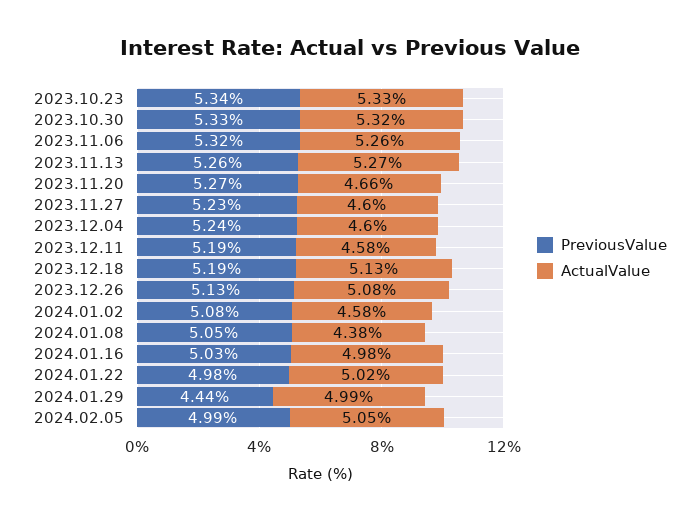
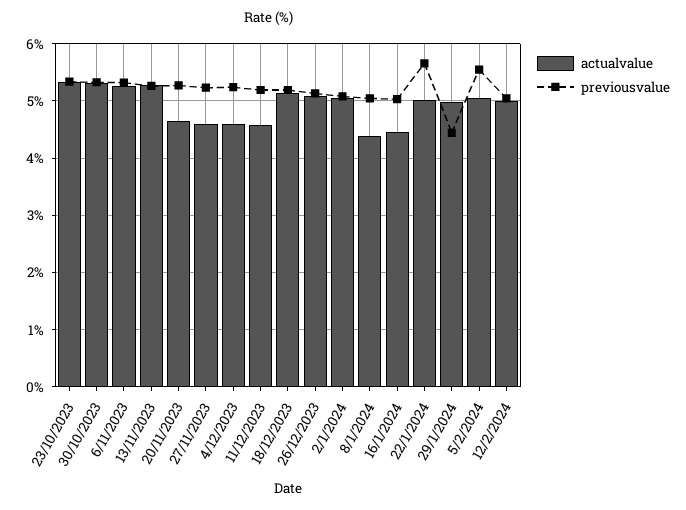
ActualValue, 2024.01.02: 4.58 -> 5
ActualValue, 2024.01.16: 4.98 -> 4.4
PreviousValue, 2024.01.22: 4.98 -> 5.6
PreviousValue, 2024.02.05: 4.99 -> 5.6
ActualValue, 12/2/2024: none -> 5
PreviousValue, 12/2/2024: none -> 5

